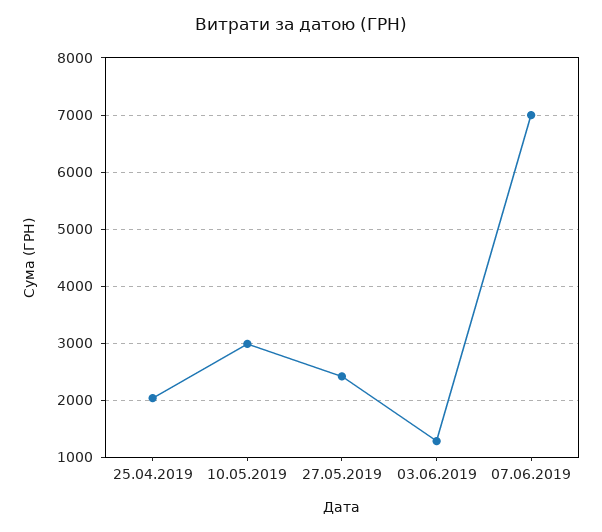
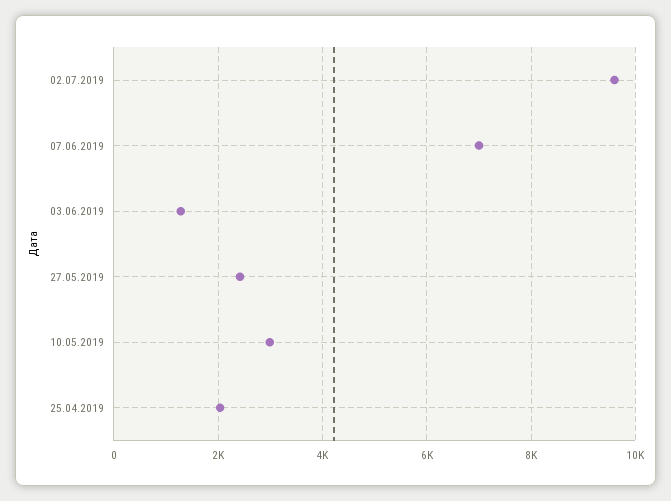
02.07.2019: none -> 9600

